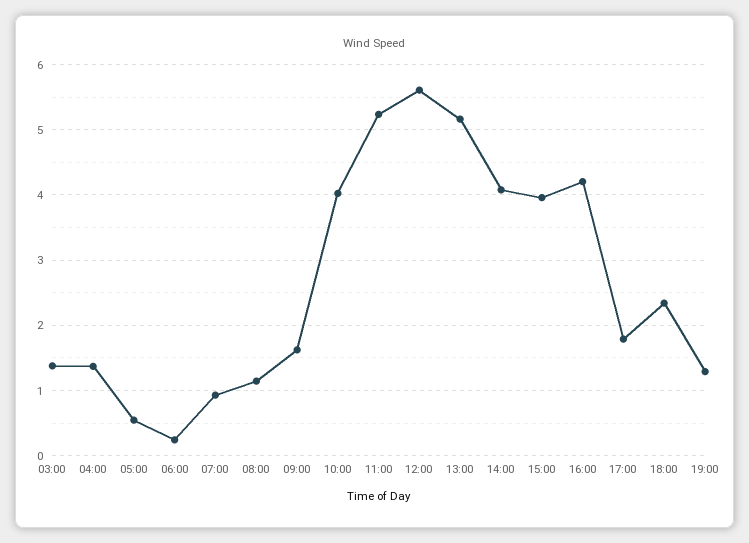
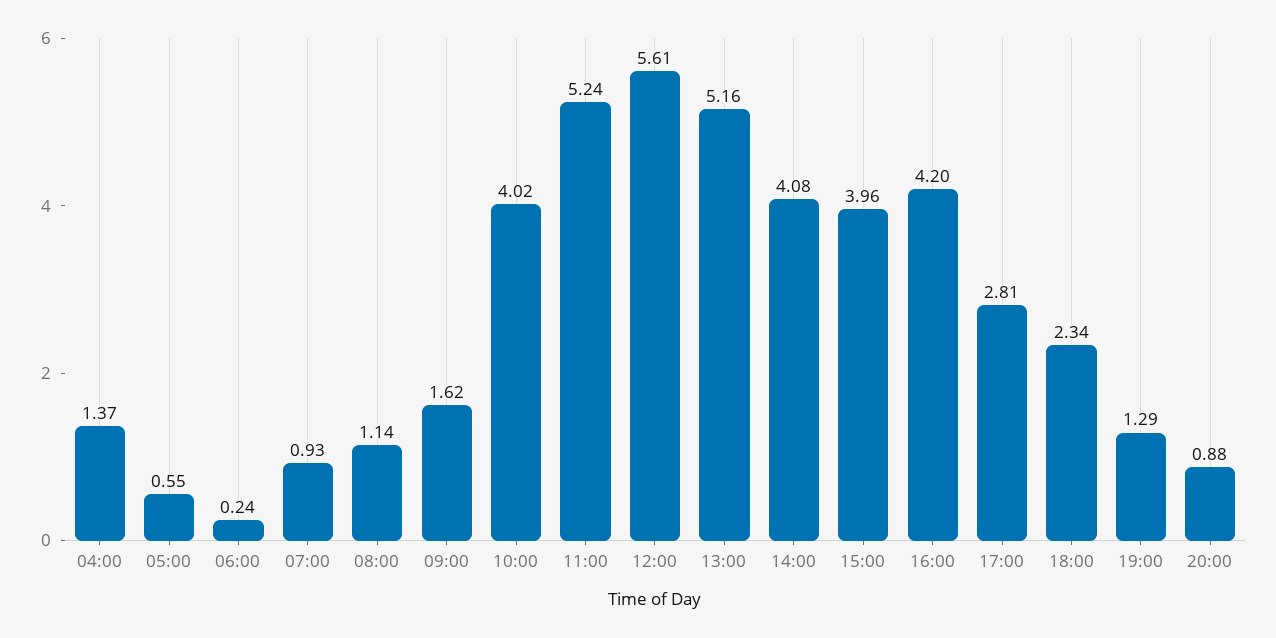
03:00: 1.4 -> none
17:00: 1.8 -> 2.81
20:00: none -> 0.88

